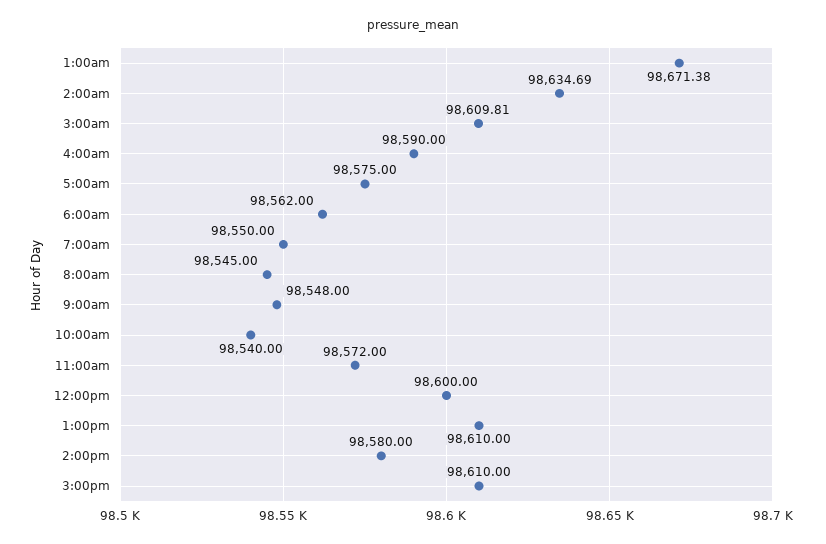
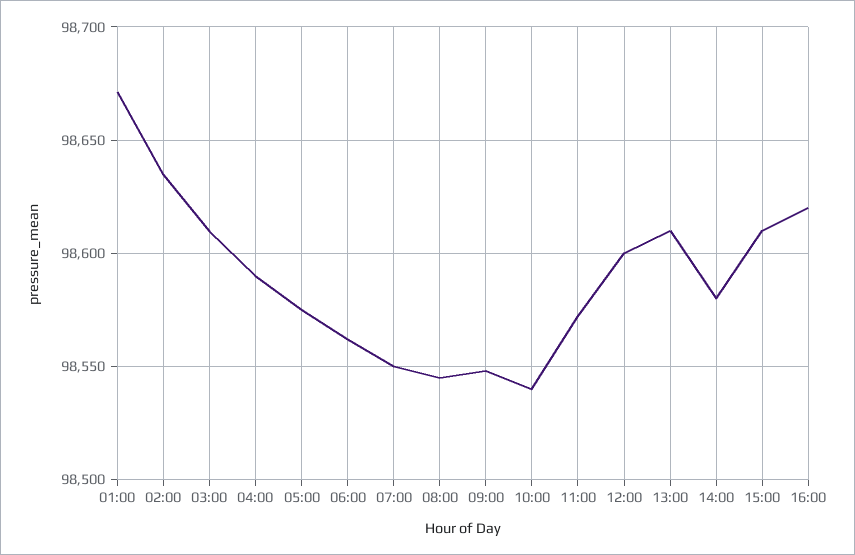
16:00: none -> 98620

